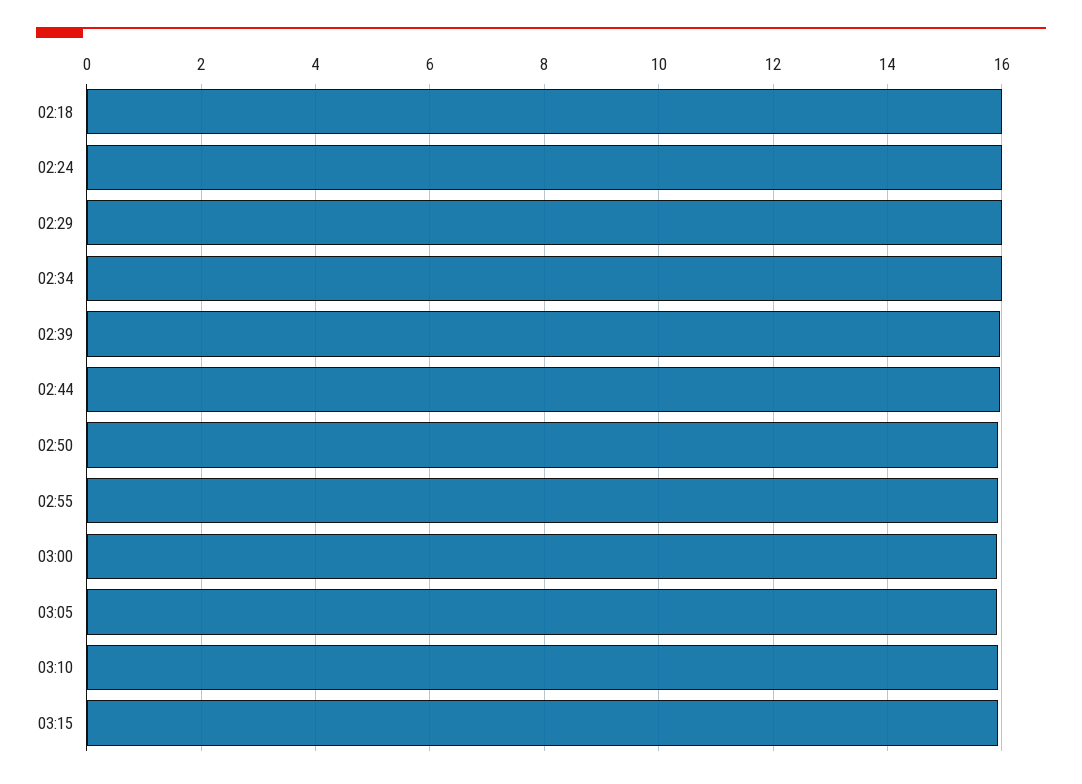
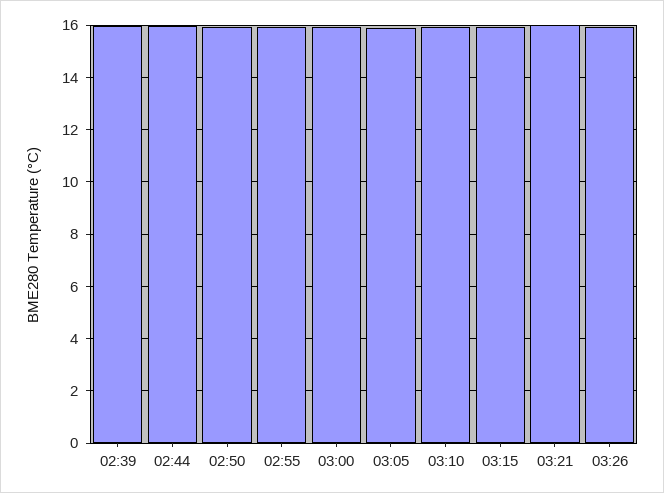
02:18: 16 -> none
02:24: 16 -> none
02:29: 16 -> none
02:34: 16 -> none
03:21: none -> 16
03:26: none -> 16

